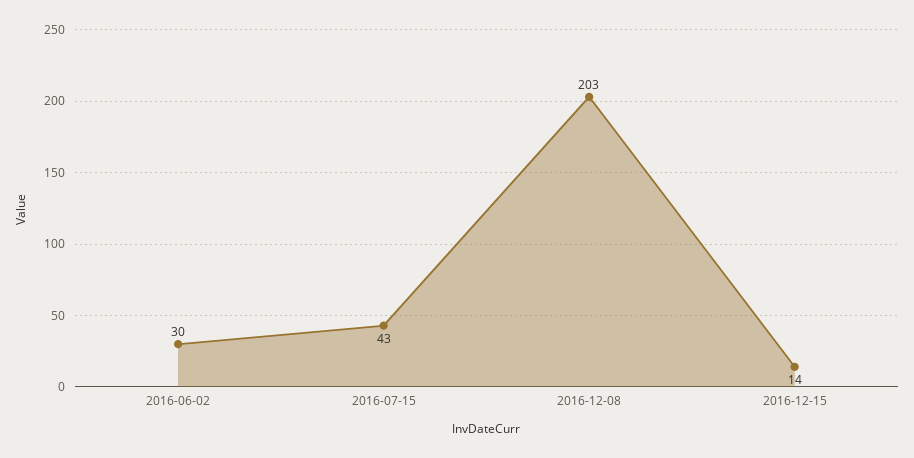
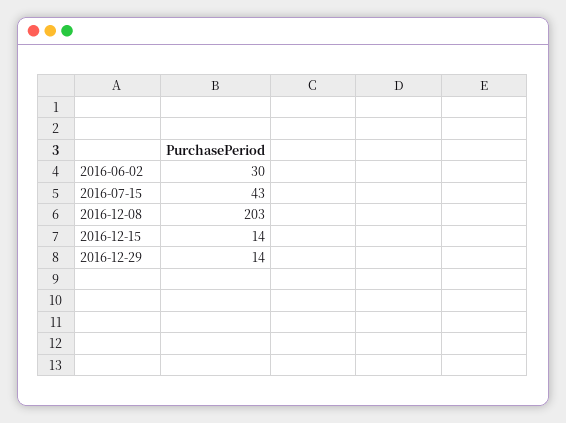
2016-12-29: none -> 14

